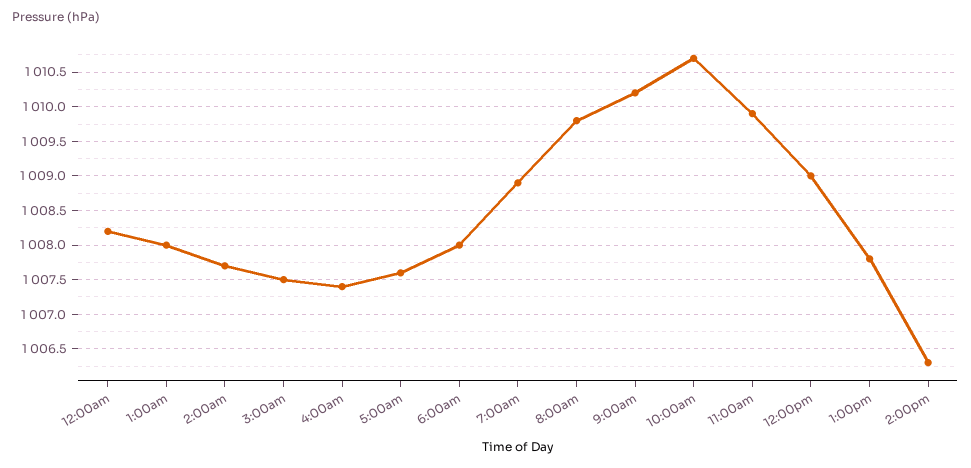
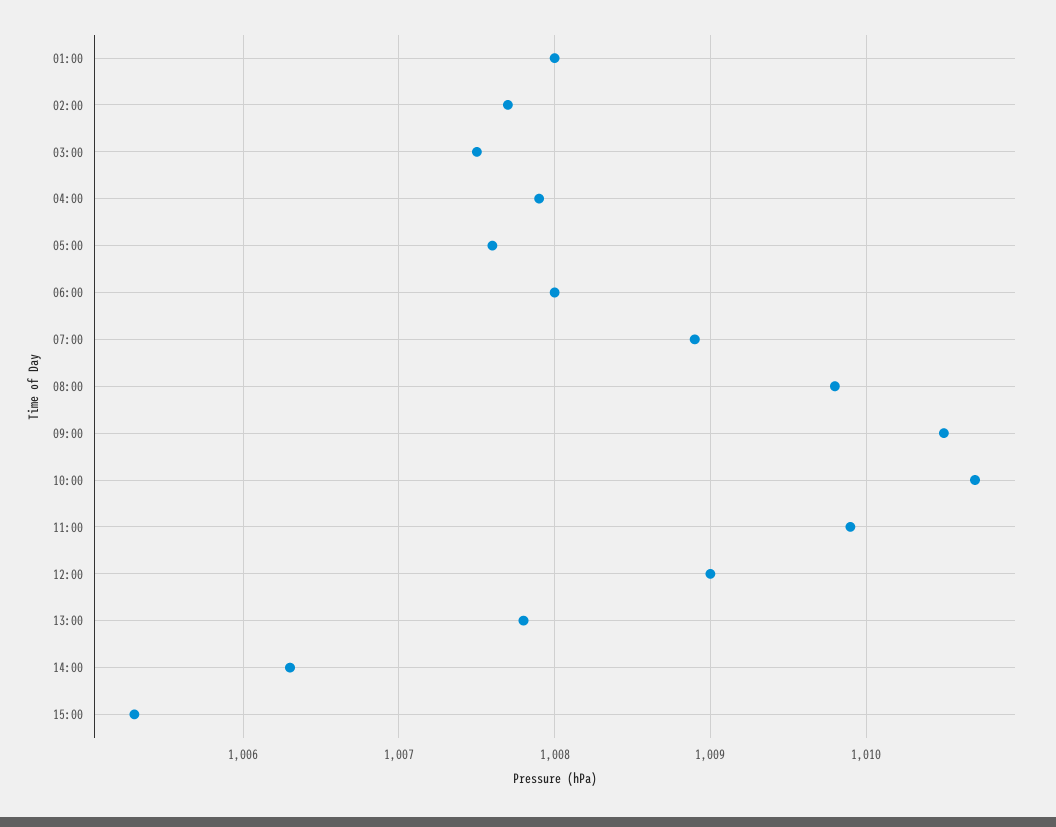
12:00am: 1008.2 -> none
4:00am: 1007.4 -> 1007.9
9:00am: 1010.2 -> 1010.5
15:00: none -> 1005.3

